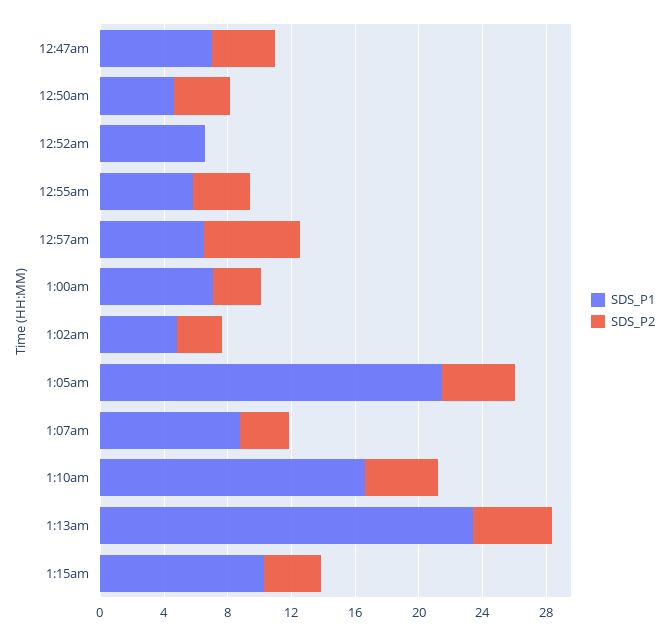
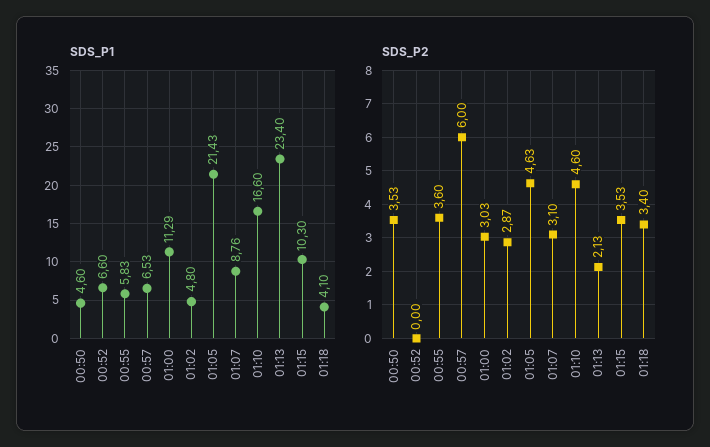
SDS_P1, 12:47am: 7 -> none
SDS_P2, 12:47am: 4 -> none
SDS_P1, 1:00am: 7 -> 11.29
SDS_P2, 1:13am: 5 -> 2.13
SDS_P1, 01:18: none -> 4.1
SDS_P2, 01:18: none -> 3.4

